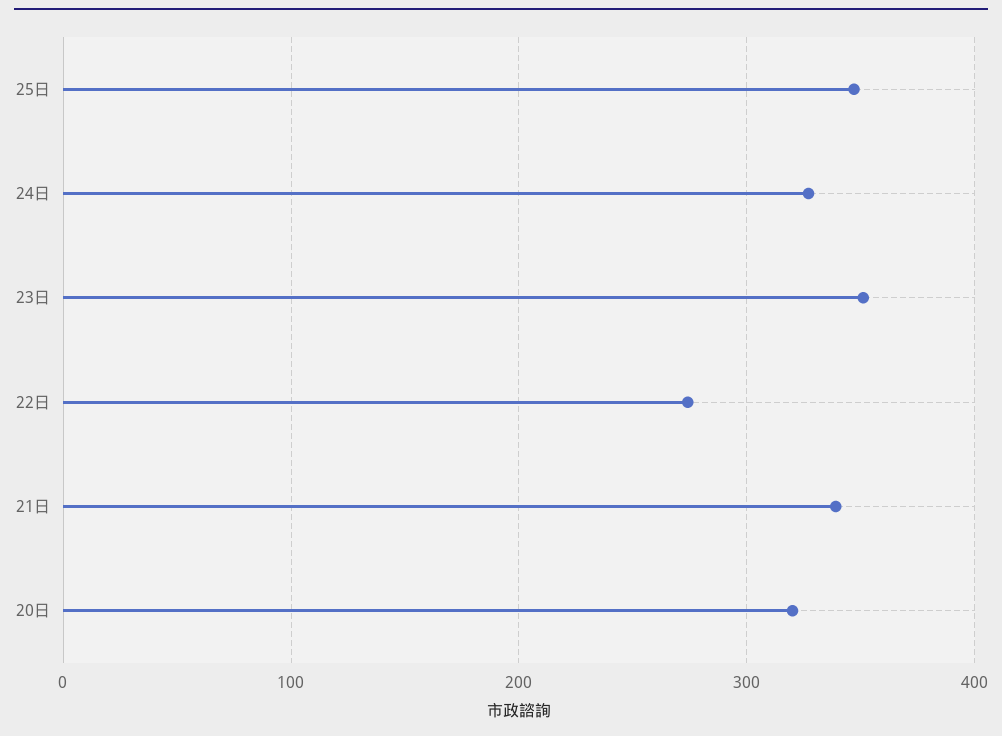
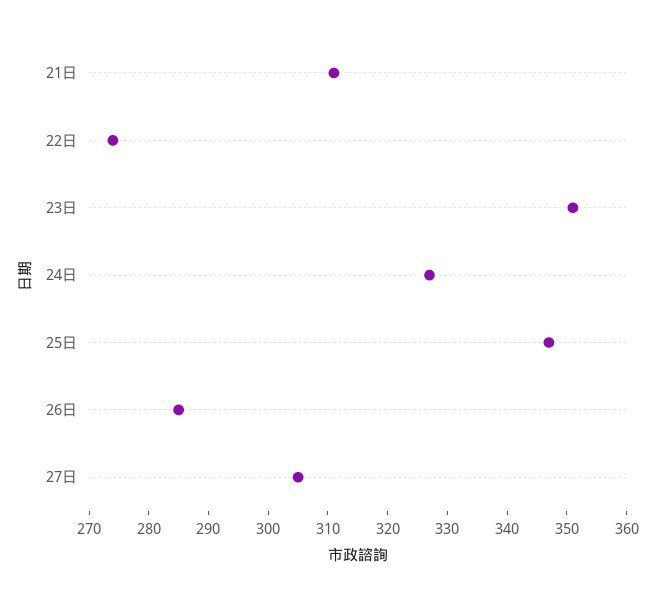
21日: 340 -> 310
20日: 320 -> none
26日: none -> 285
27日: none -> 305

